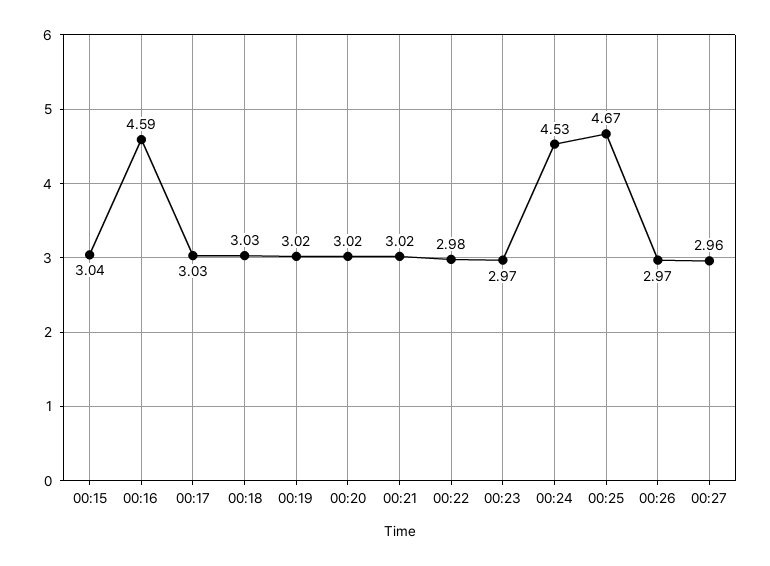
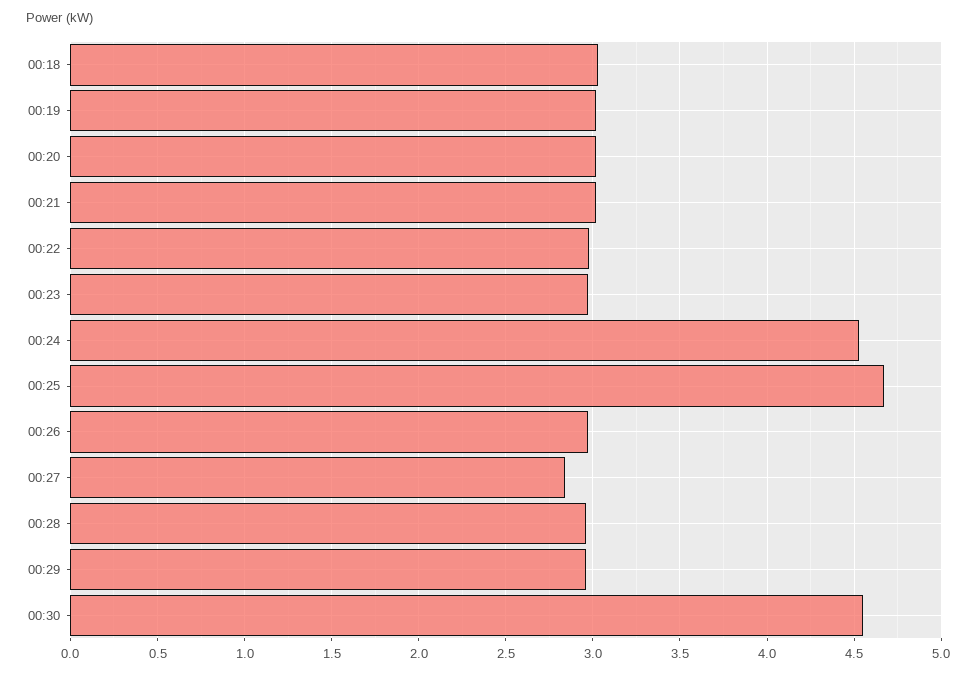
00:15: 3.04 -> none
00:16: 4.59 -> none
00:17: 3.03 -> none
00:27: 2.96 -> 2.85
00:28: none -> 2.95
00:29: none -> 2.95
00:30: none -> 4.55

